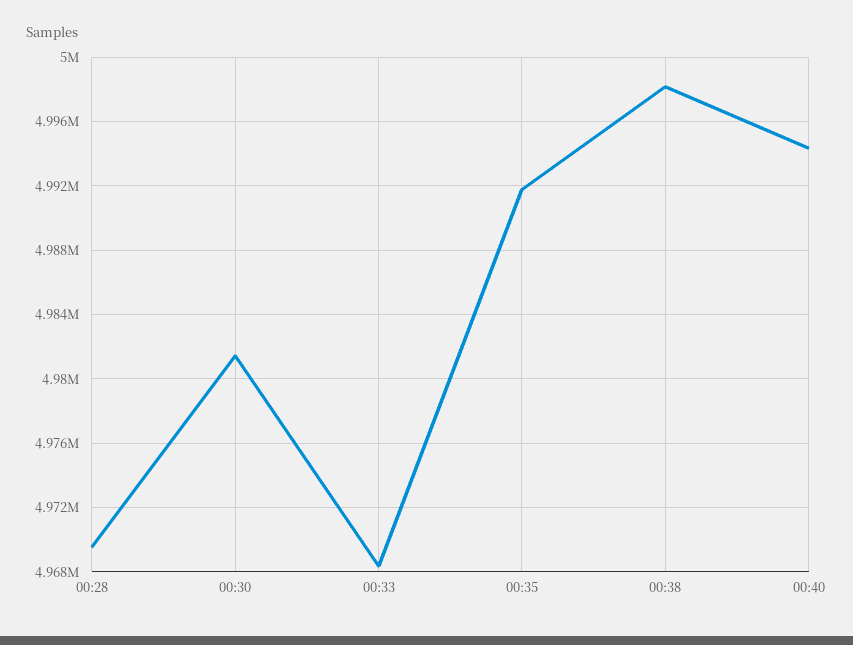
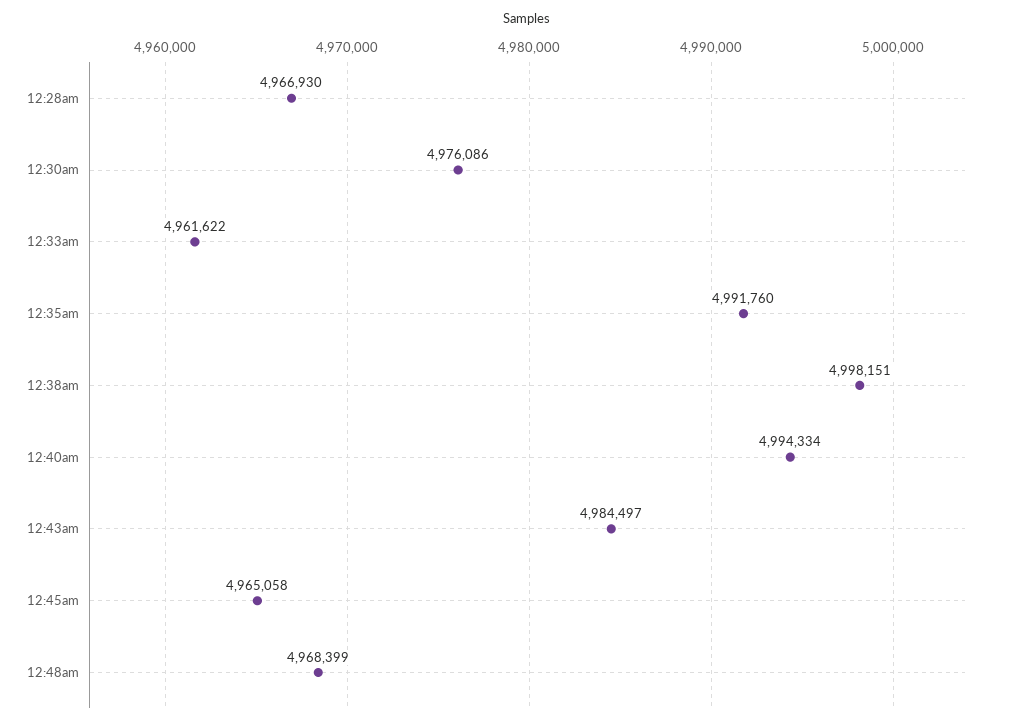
00:28: 4969500 -> 4966930
00:30: 4981500 -> 4976086
00:33: 4968500 -> 4961622
12:43am: none -> 4984497
12:45am: none -> 4965058
12:48am: none -> 4968399

